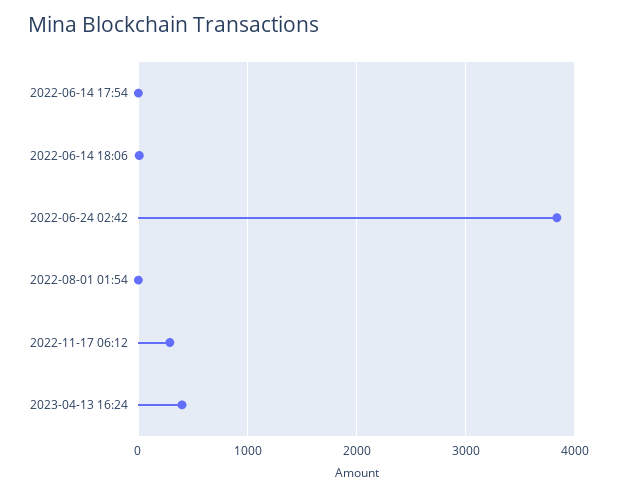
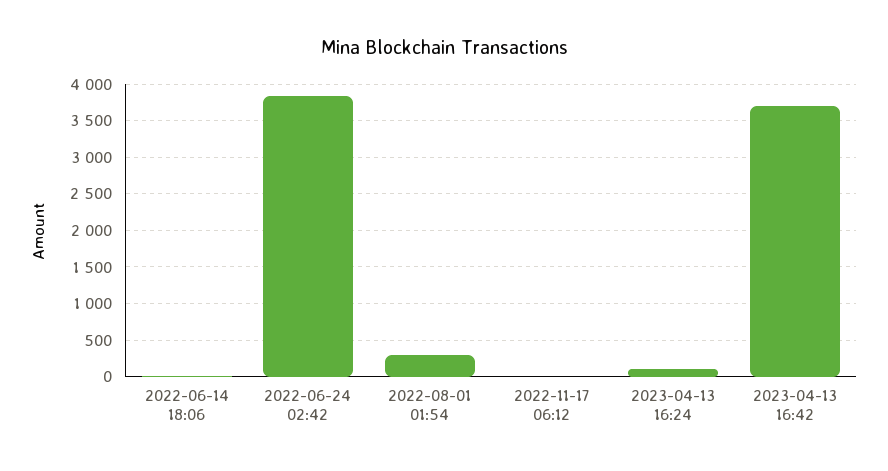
2022-06-14 17:54: 0 -> none
2022-08-01 01:54: 0 -> 300
2022-11-17 06:12: 300 -> 0
2023-04-13 16:24: 400 -> 100
2023-04-13 16:42: none -> 3700

